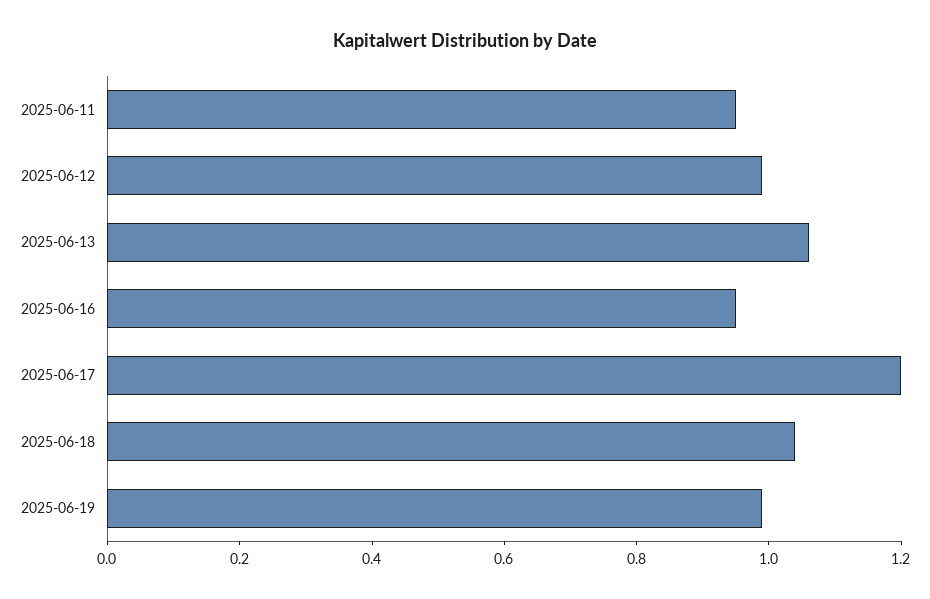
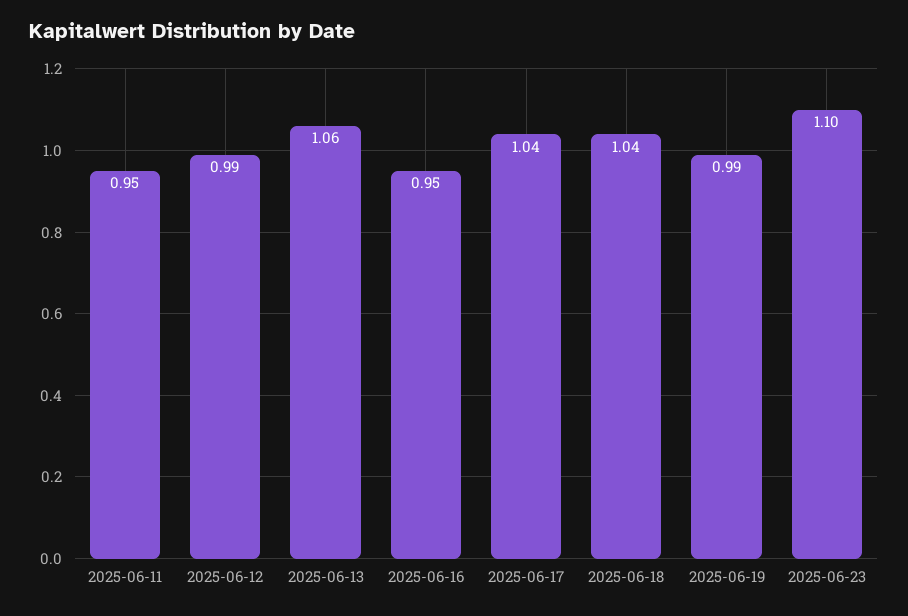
2025-06-17: 1.2 -> 1.04
2025-06-23: none -> 1.1

